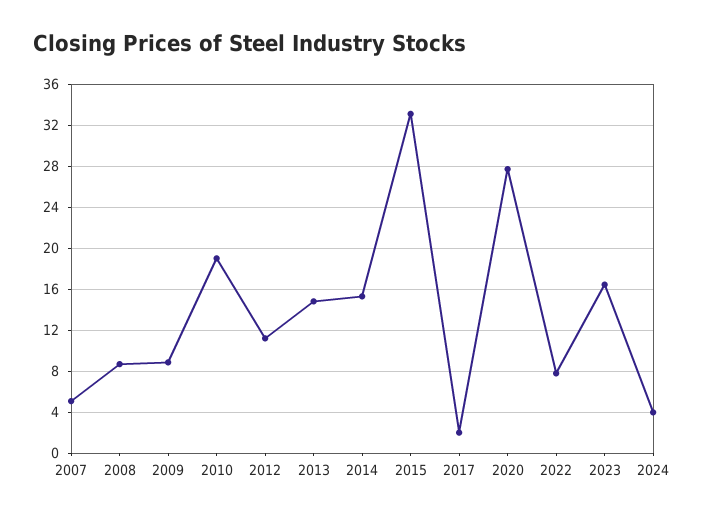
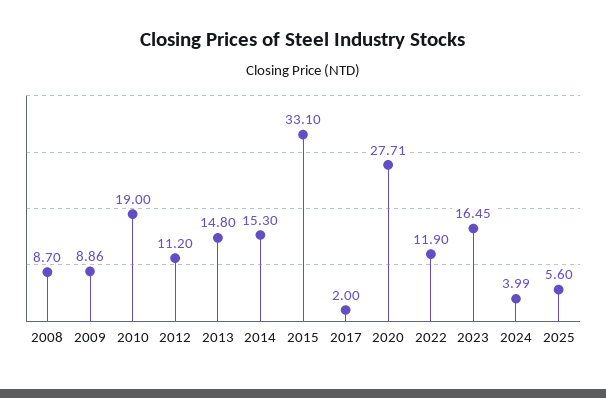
2007: 5 -> none
2022: 8 -> 11.9
2025: none -> 5.6

